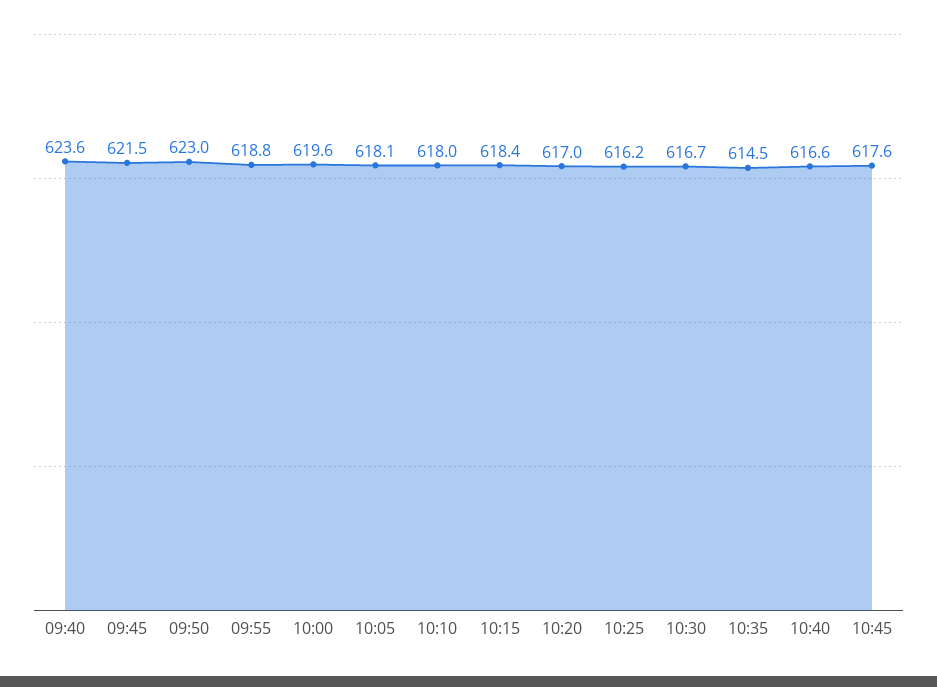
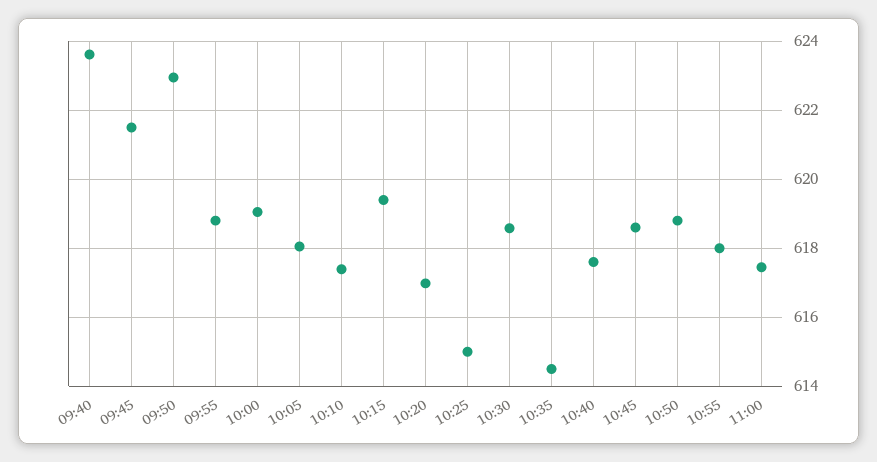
10:00: 619.6 -> 619
10:10: 618 -> 617.4
10:15: 618.4 -> 619.4
10:25: 616.2 -> 615
10:30: 616.7 -> 618.6
10:40: 616.6 -> 617.6
10:45: 617.6 -> 618.6
10:50: none -> 618.8
10:55: none -> 618
11:00: none -> 617.4

